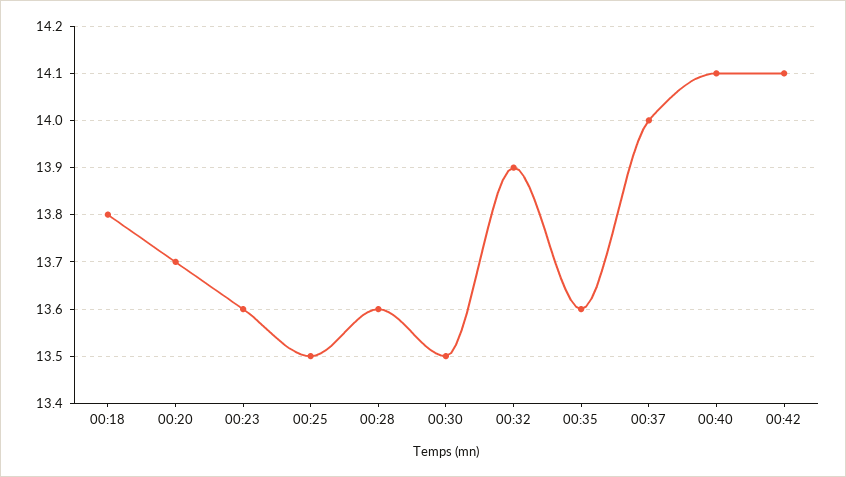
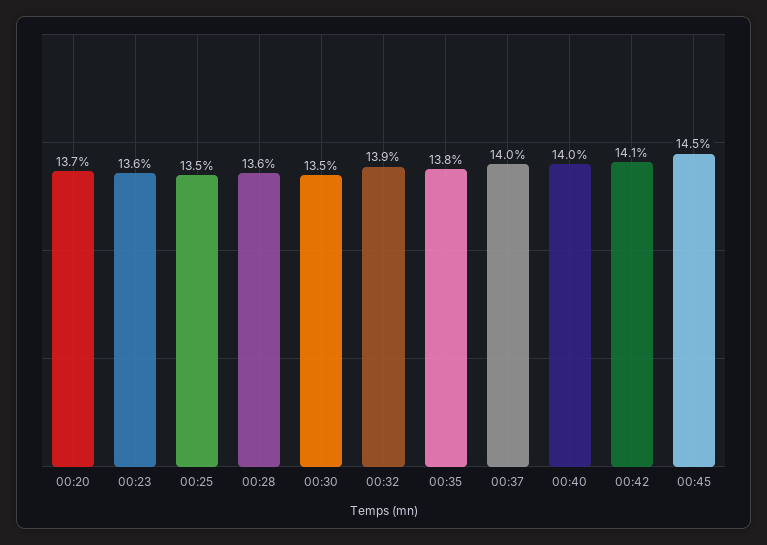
00:18: 13.8 -> none
00:35: 13.6 -> 13.8
00:40: 14.1 -> 14
00:45: none -> 14.5

